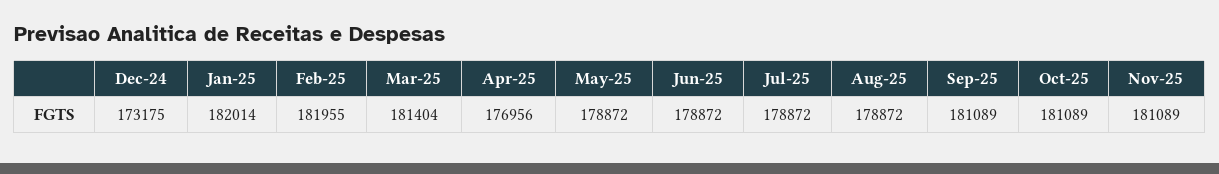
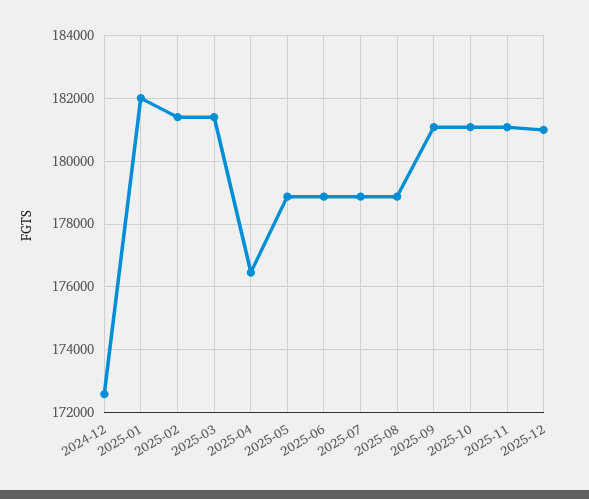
Dec-24: 173175 -> 172600
Feb-25: 181955 -> 181400
Apr-25: 176956 -> 176400
2025-12: none -> 181000

